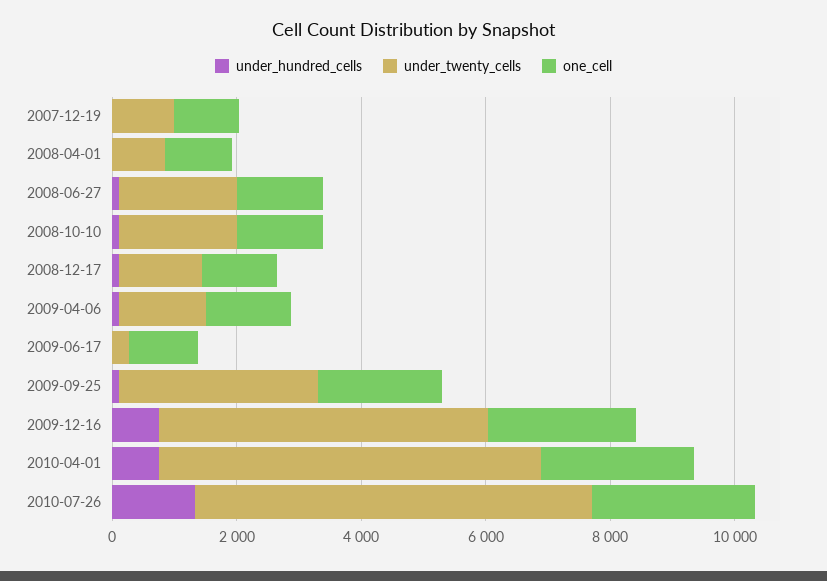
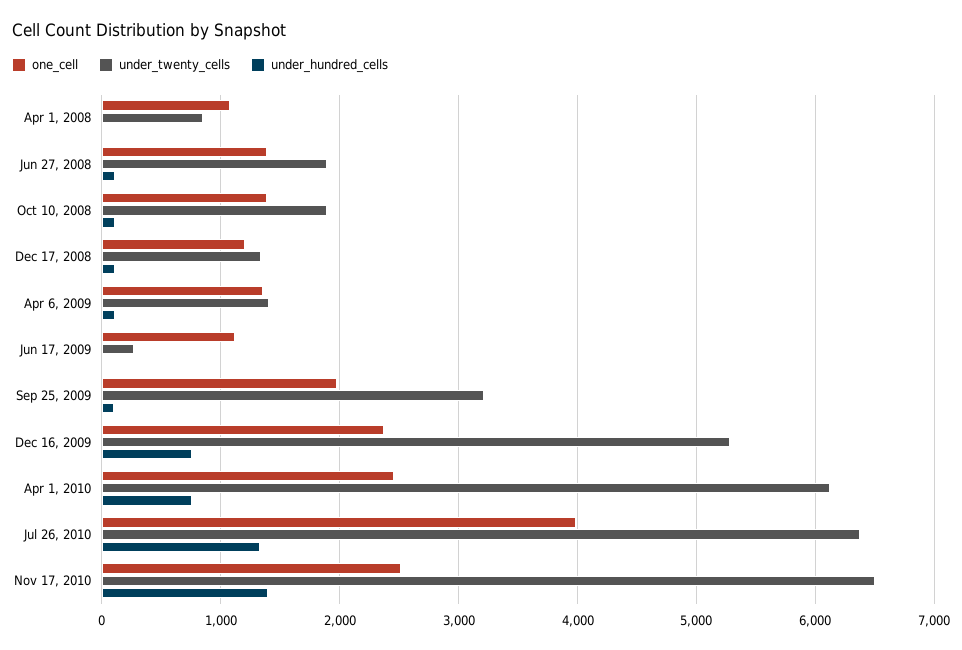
under_hundred_cells, 2007-12-19: 0 -> none
under_twenty_cells, 2007-12-19: 1000 -> none
one_cell, 2007-12-19: 1000 -> none
one_cell, 2010-07-26: 2500 -> 4000
one_cell, Nov 17, 2010: none -> 2500
under_twenty_cells, Nov 17, 2010: none -> 6500
under_hundred_cells, Nov 17, 2010: none -> 1400

